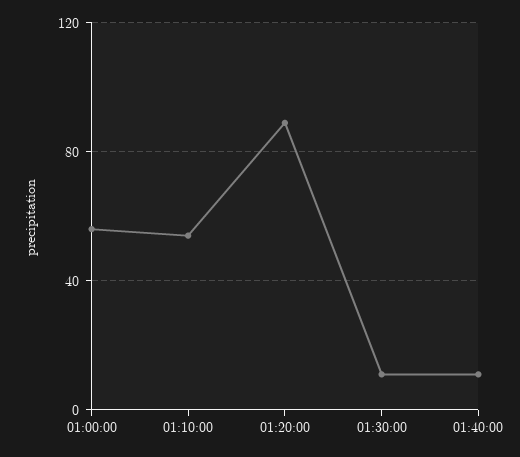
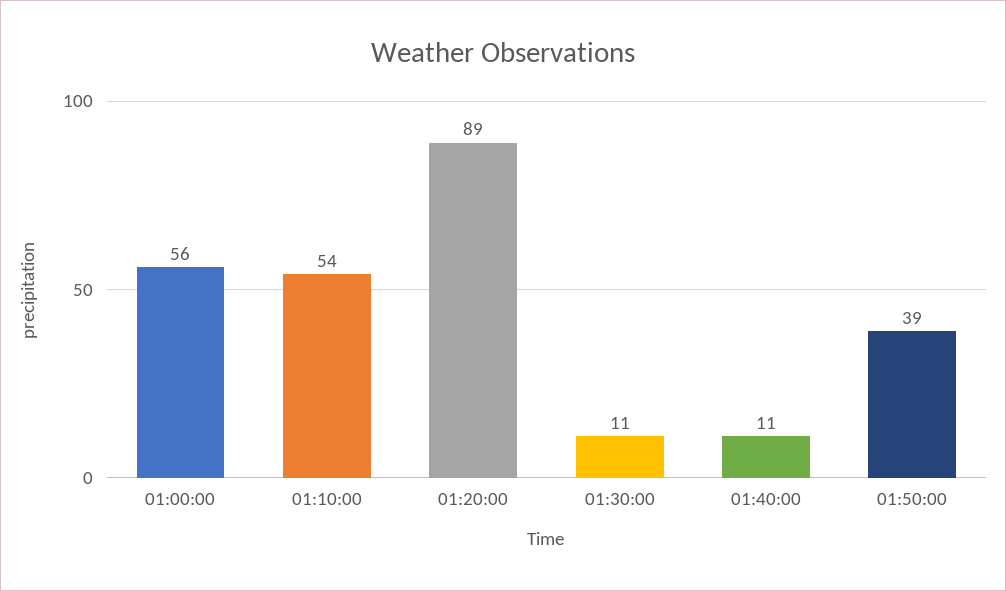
01:50:00: none -> 39

